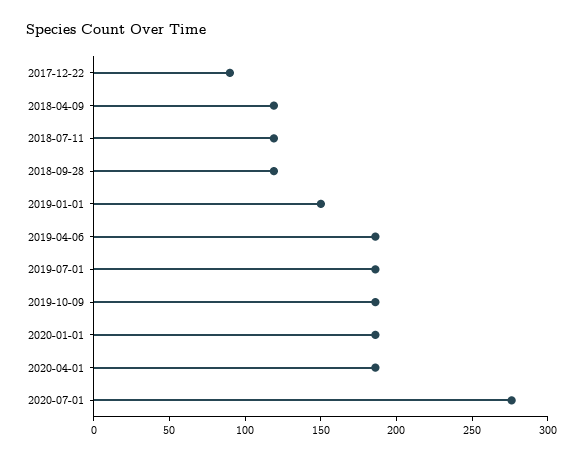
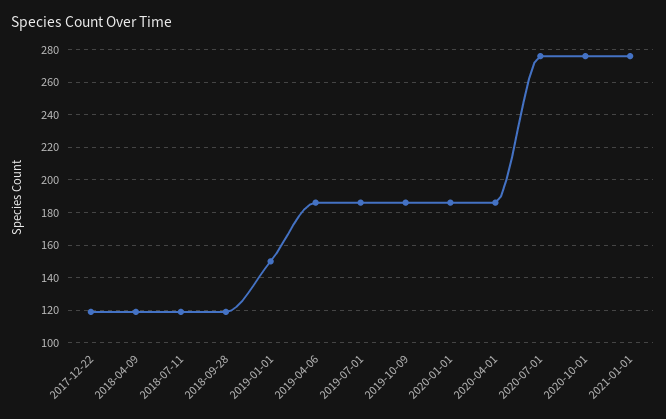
2017-12-22: 90 -> 120
2020-10-01: none -> 275
2021-01-01: none -> 275

